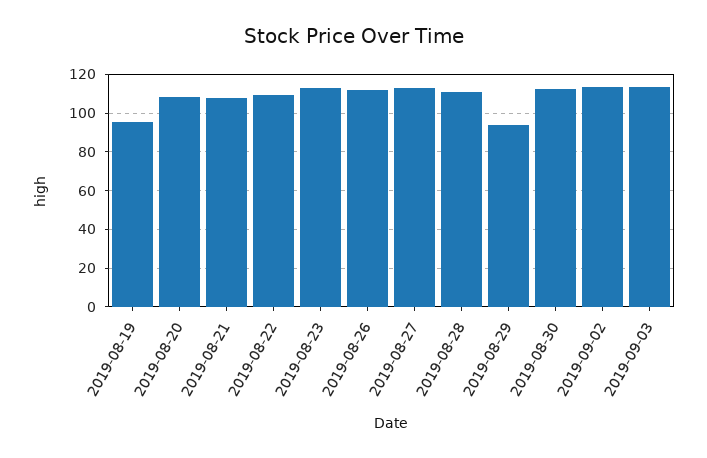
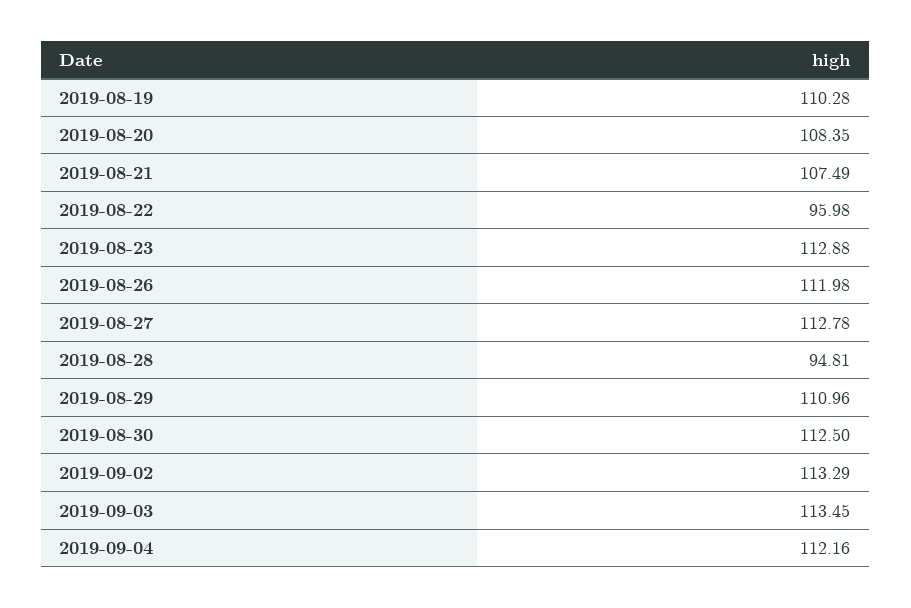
2019-08-19: 95 -> 110.28
2019-08-22: 110 -> 95.98
2019-08-28: 110 -> 94.81
2019-08-29: 95 -> 110.96
2019-09-04: none -> 112.16

